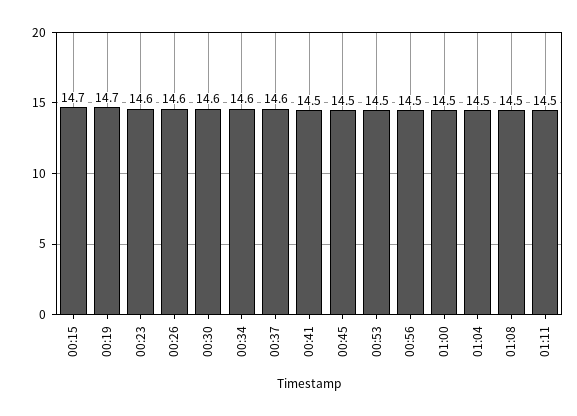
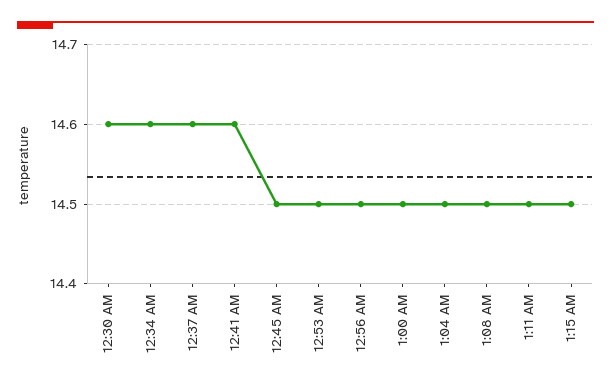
00:15: 14.7 -> none
00:19: 14.7 -> none
00:23: 14.6 -> none
00:26: 14.6 -> none
00:41: 14.5 -> 14.6
1:15 AM: none -> 14.5

